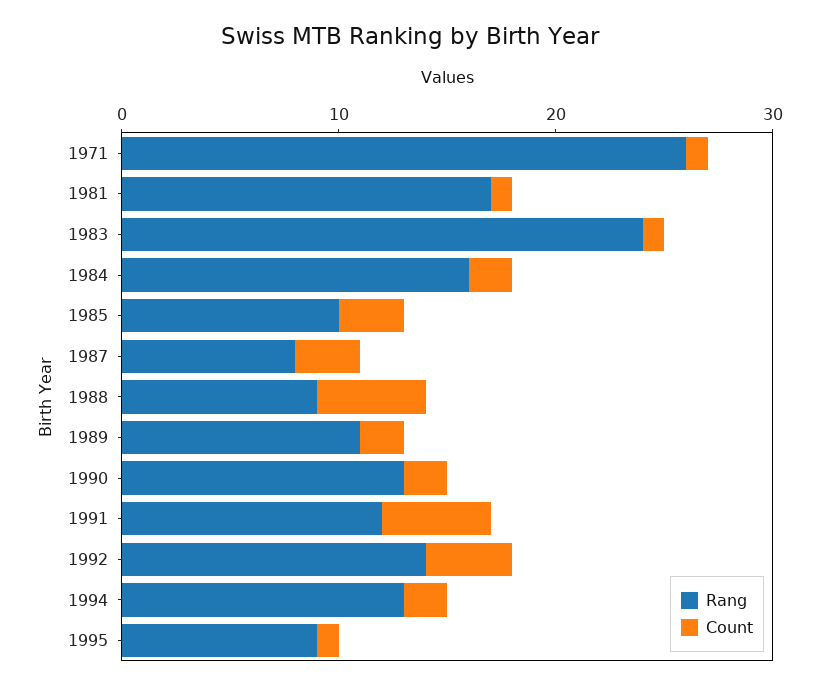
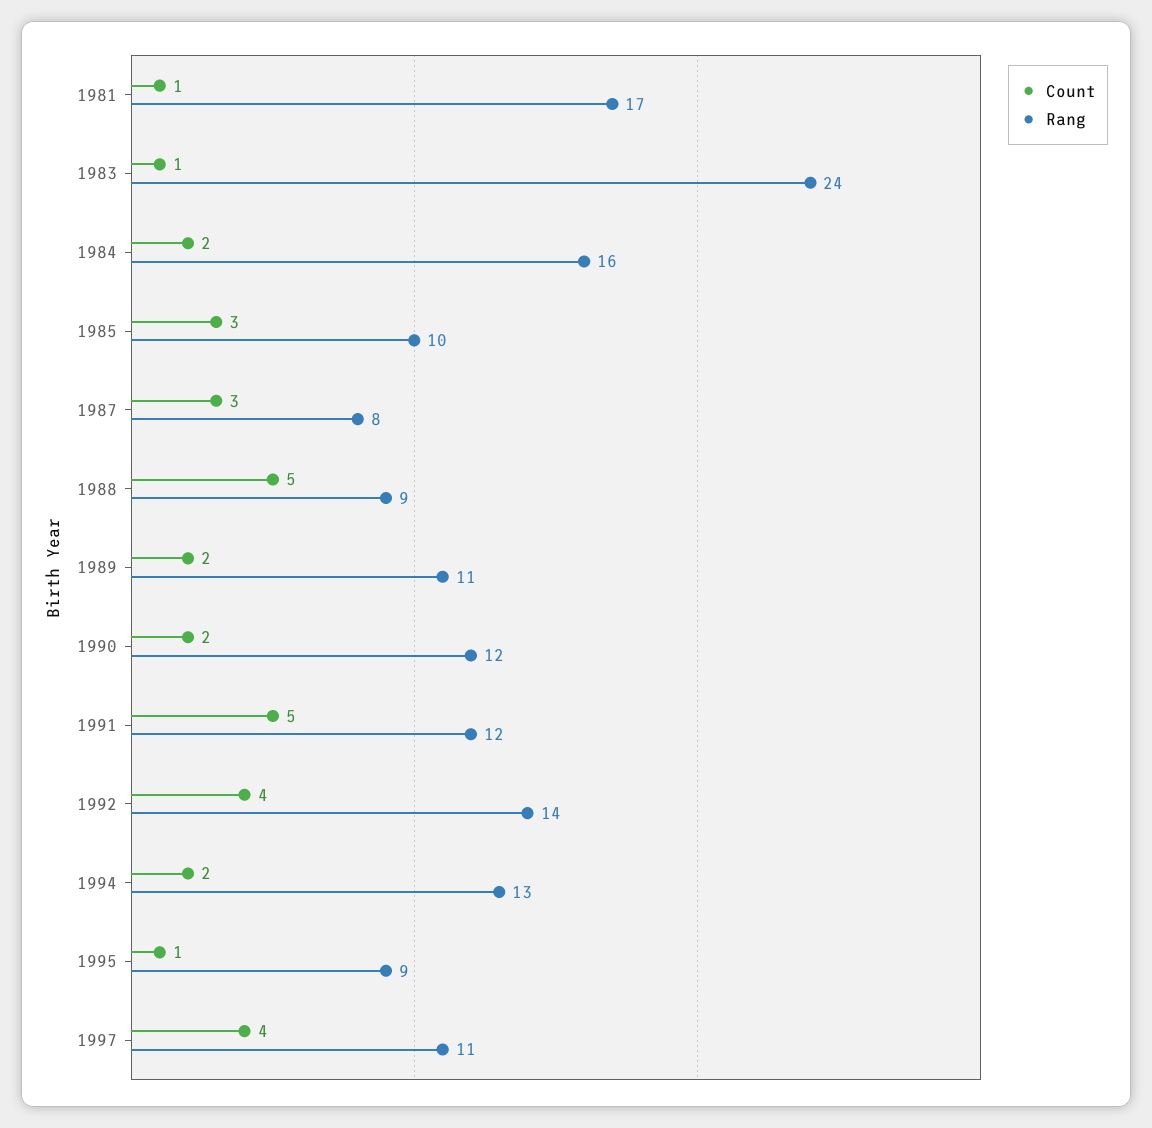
Rang, 1971: 26 -> none
Count, 1971: 1 -> none
Rang, 1990: 13 -> 12
Count, 1997: none -> 4
Rang, 1997: none -> 11

